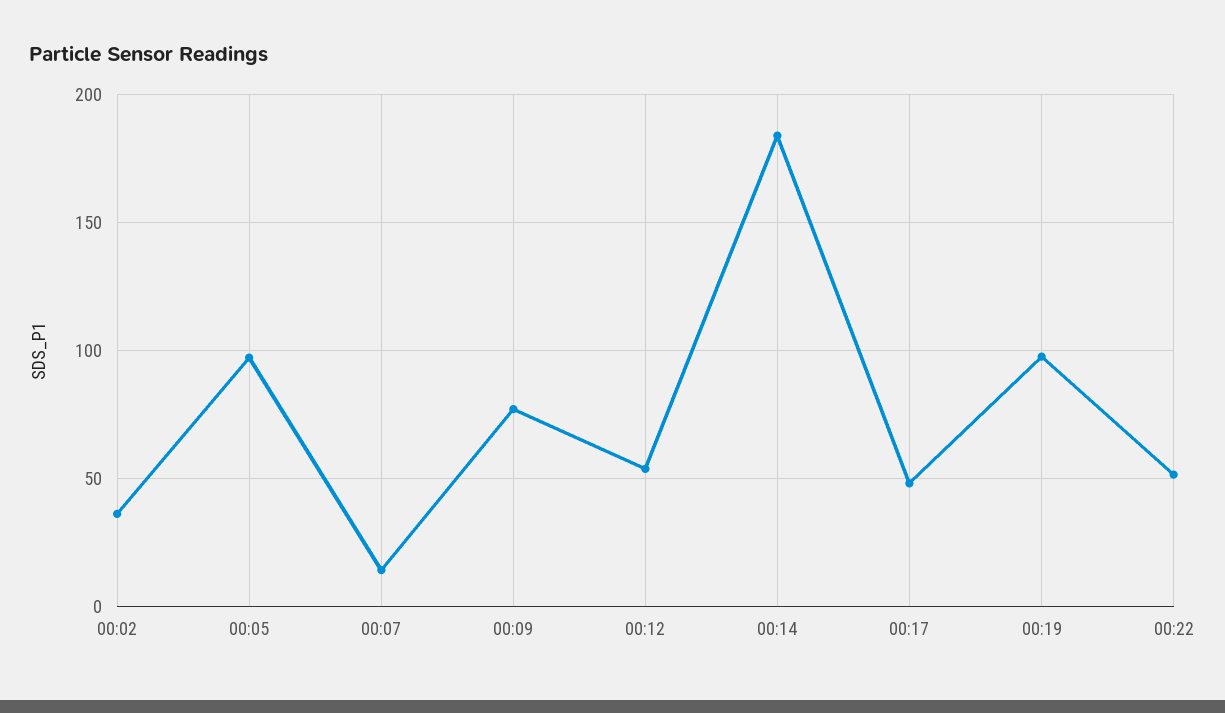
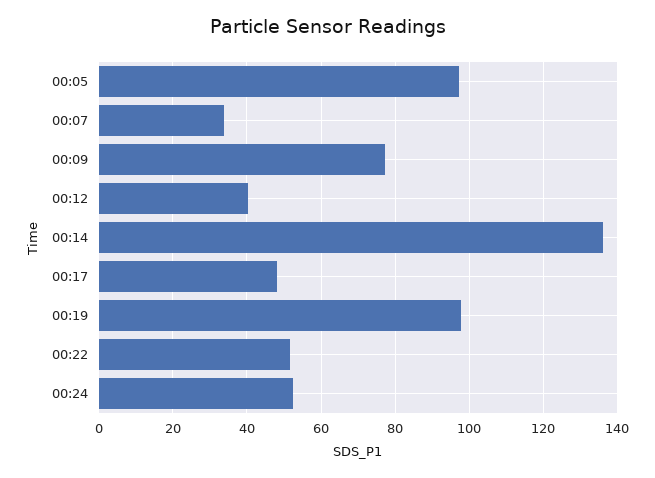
00:02: 35 -> none
00:07: 15 -> 34
00:12: 55 -> 40
00:14: 185 -> 136
00:24: none -> 52

